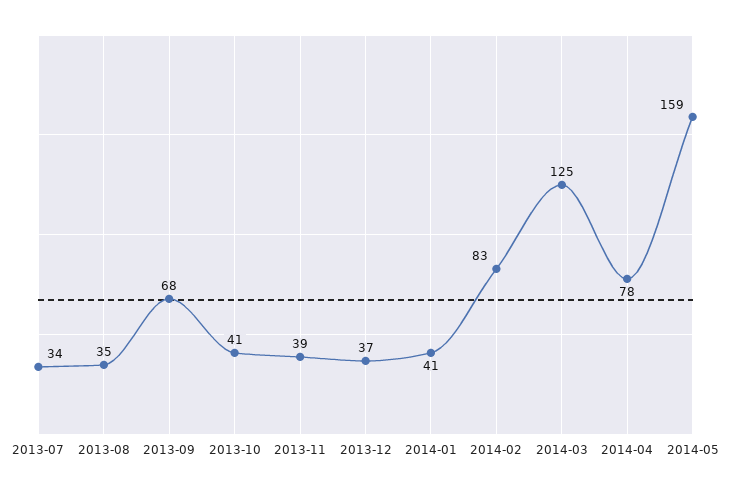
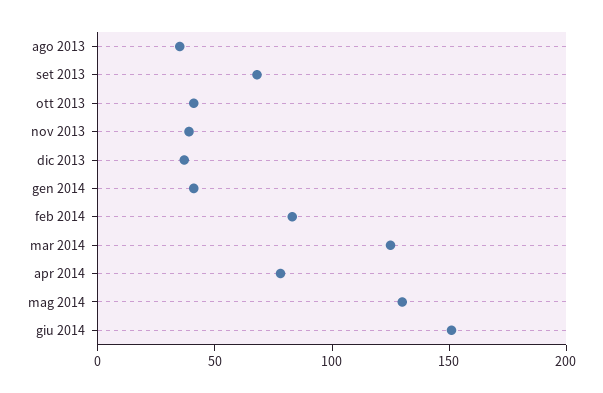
2013-07: 34 -> none
2014-05: 159 -> 130
giu 2014: none -> 150

